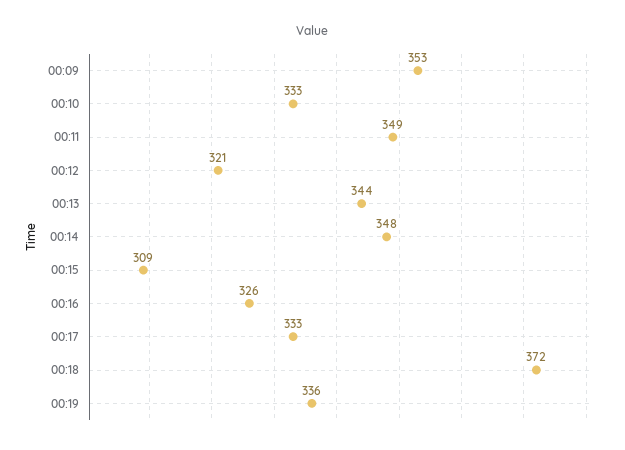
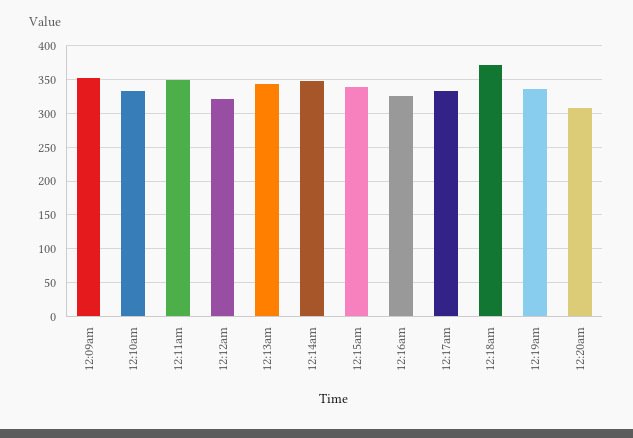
00:15: 309 -> 340
12:20am: none -> 310

